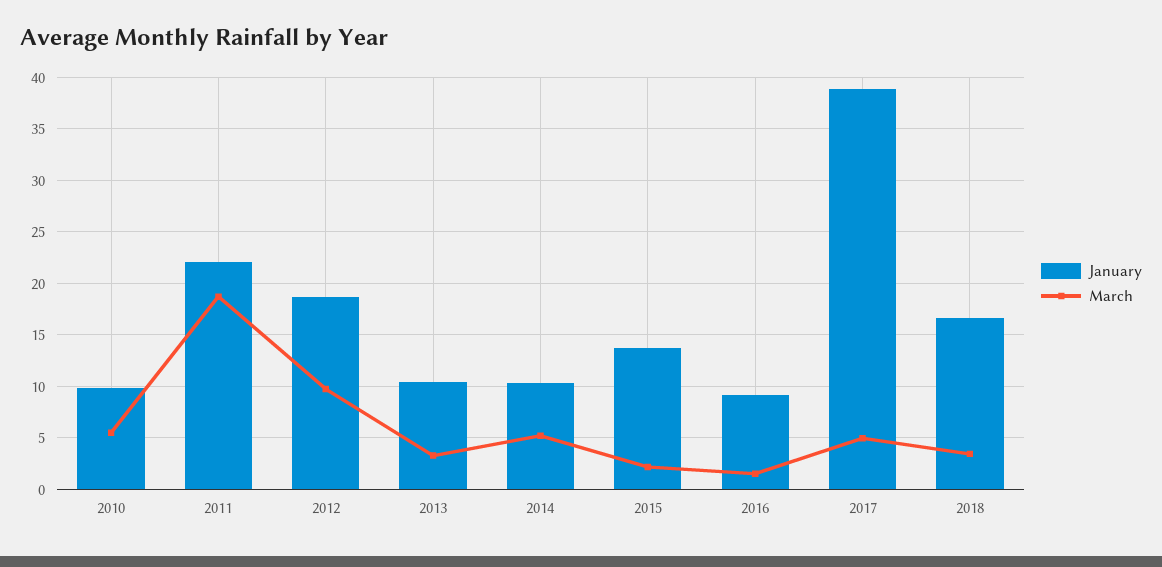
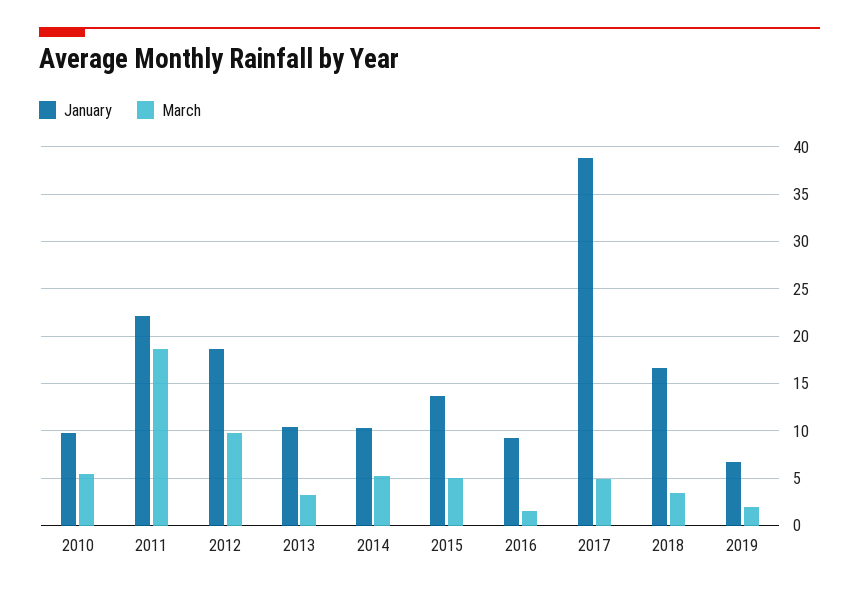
March, 2015: 2 -> 5
January, 2019: none -> 7
March, 2019: none -> 2

